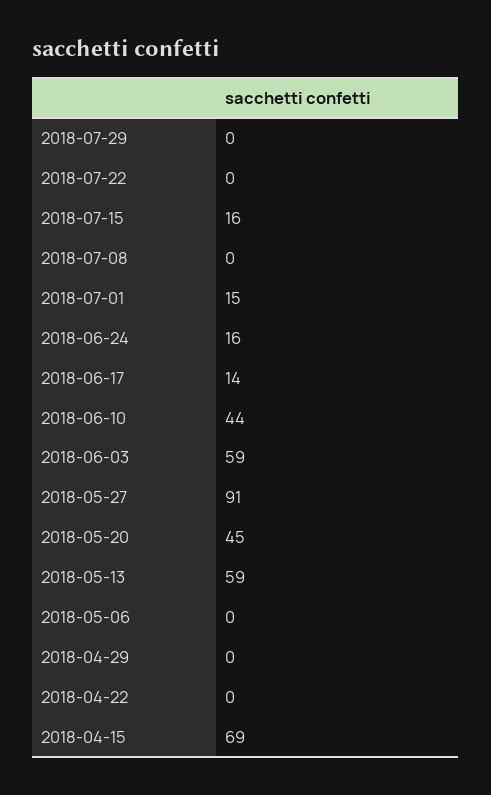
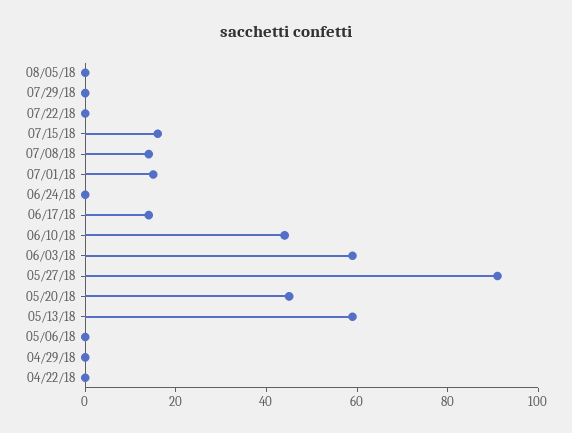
2018-07-08: 0 -> 15
2018-06-24: 16 -> 0
2018-04-15: 69 -> none
08/05/18: none -> 0

